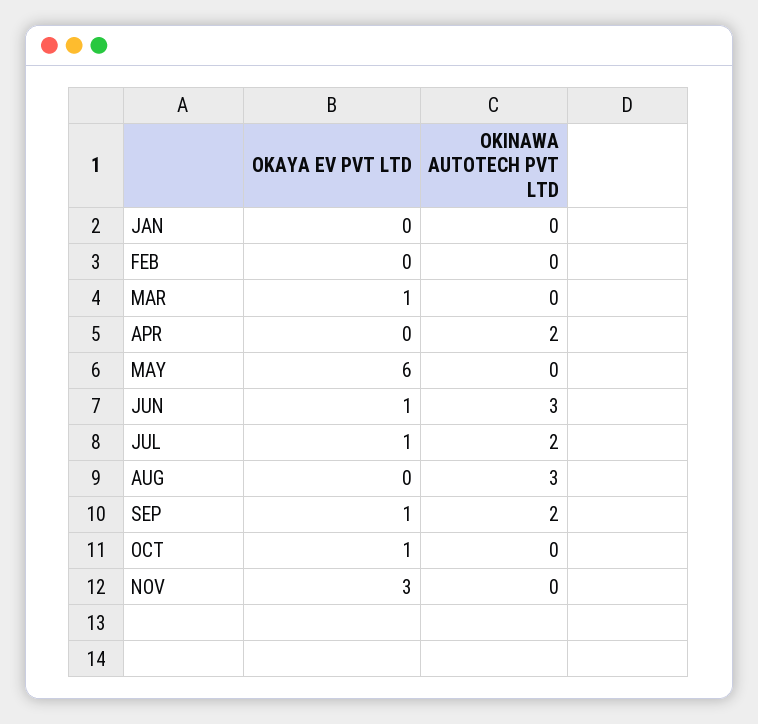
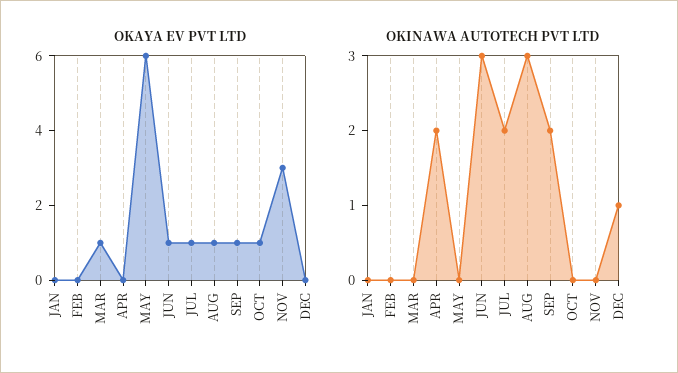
OKAYA EV PVT LTD, AUG: 0 -> 1
OKAYA EV PVT LTD, DEC: none -> 0
OKINAWA AUTOTECH PVT LTD, DEC: none -> 1

